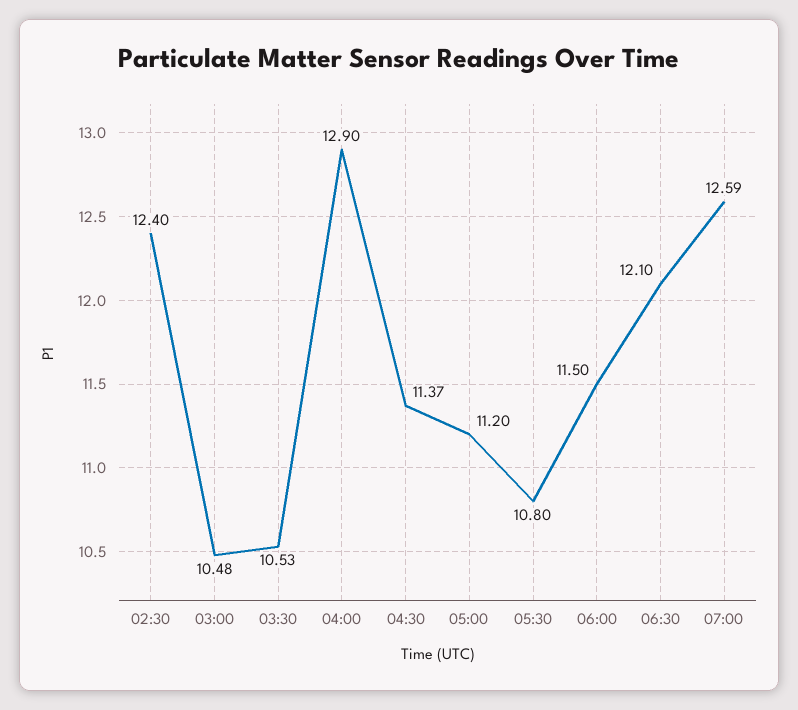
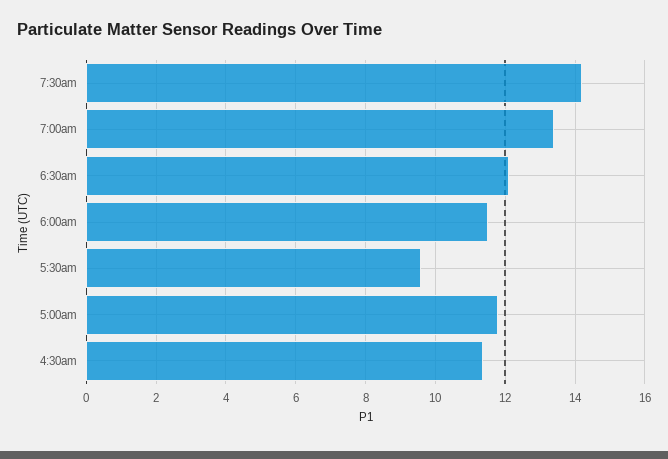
02:30: 12.4 -> none
03:00: 10.48 -> none
03:30: 10.53 -> none
04:00: 12.9 -> none
05:00: 11.2 -> 11.8
05:30: 10.8 -> 9.6
07:00: 12.59 -> 13.4
7:30am: none -> 14.2

